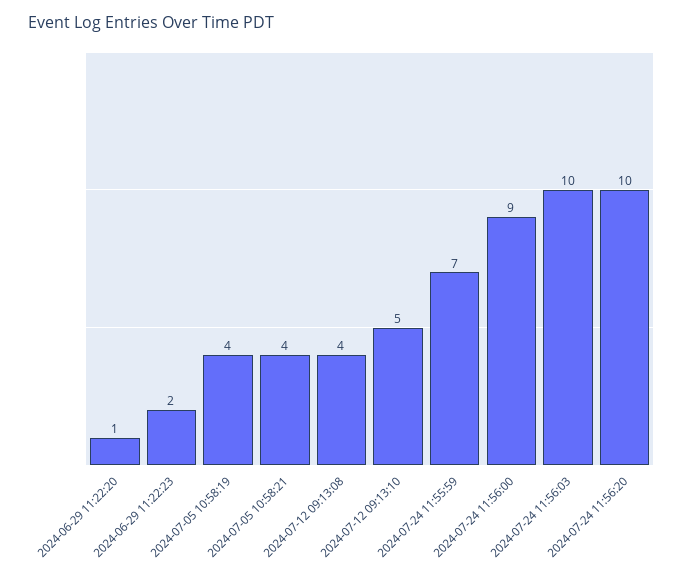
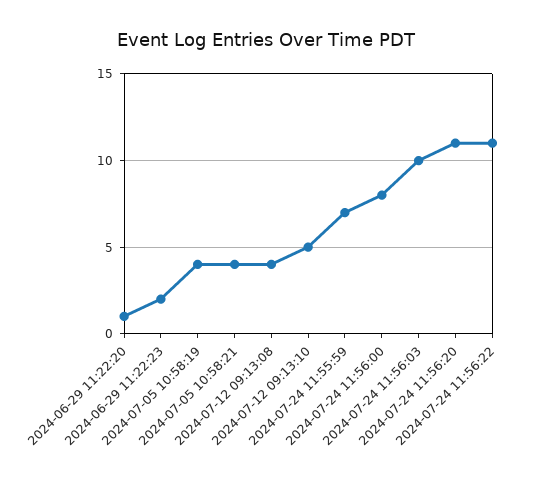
2024-07-24 11:56:00: 9 -> 8
2024-07-24 11:56:20: 10 -> 11
2024-07-24 11:56:22: none -> 11

